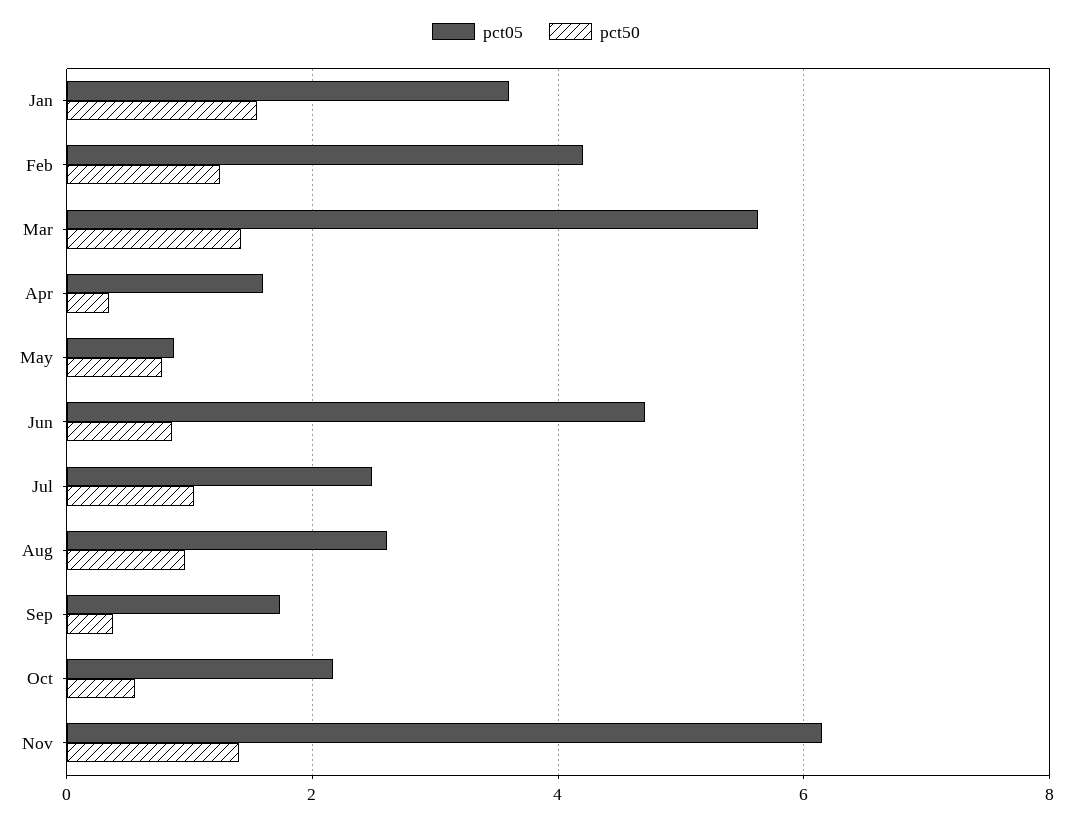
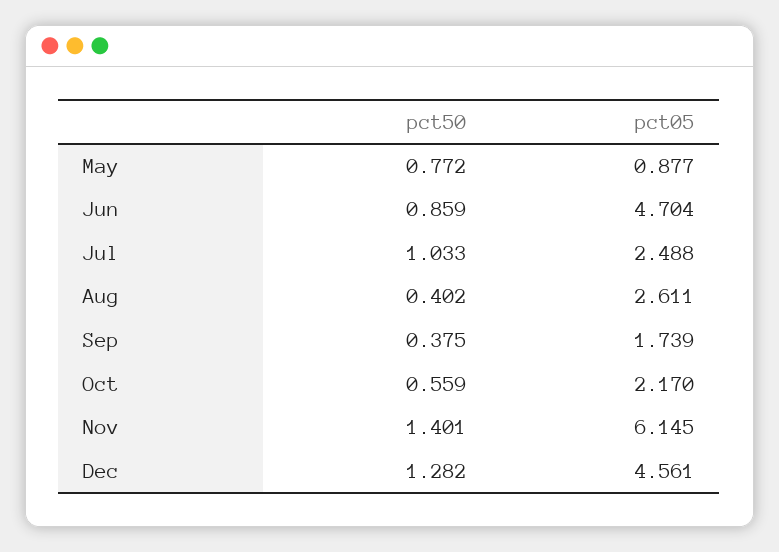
pct05, Jan: 3.6 -> none
pct50, Jan: 1.6 -> none
pct05, Feb: 4.2 -> none
pct50, Feb: 1.2 -> none
pct05, Mar: 5.6 -> none
pct50, Mar: 1.4 -> none
pct05, Apr: 1.6 -> none
pct50, Apr: 0.4 -> none
pct50, Aug: 1 -> 0.402
pct50, Dec: none -> 1.282
pct05, Dec: none -> 4.561

